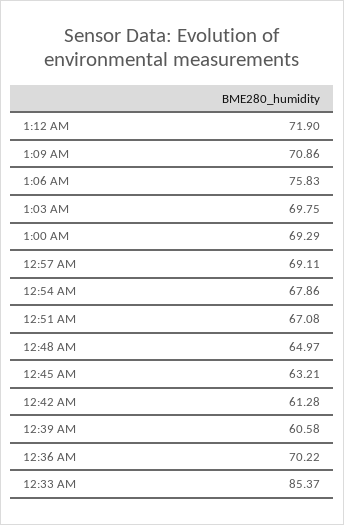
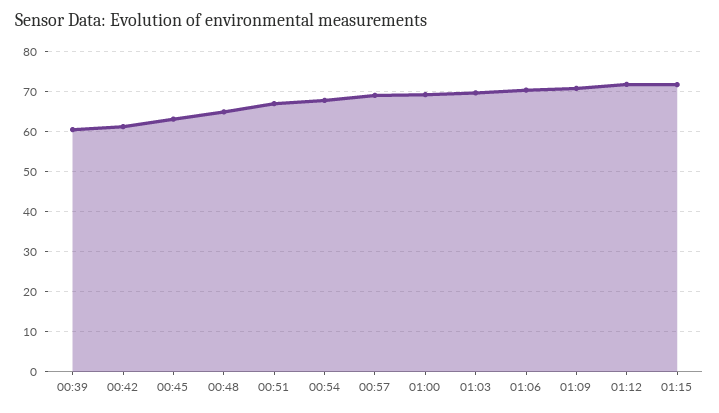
1:06 AM: 75.83 -> 70
12:36 AM: 70.22 -> none
12:33 AM: 85.37 -> none
01:15: none -> 72

